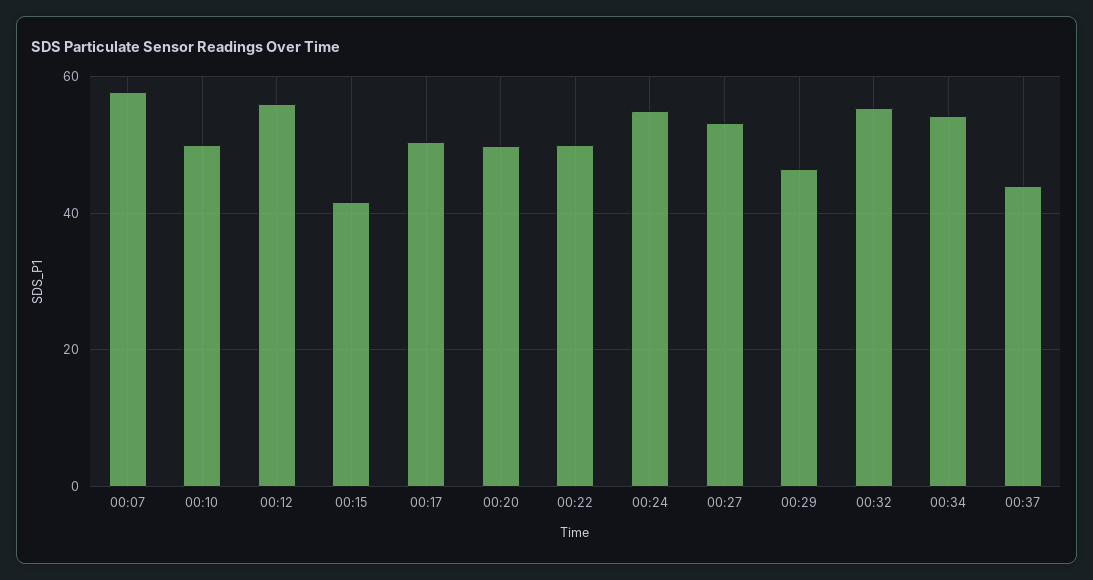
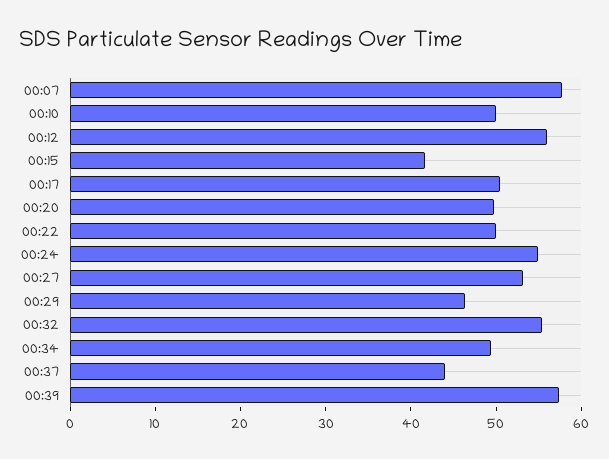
00:34: 54 -> 50
00:39: none -> 58

